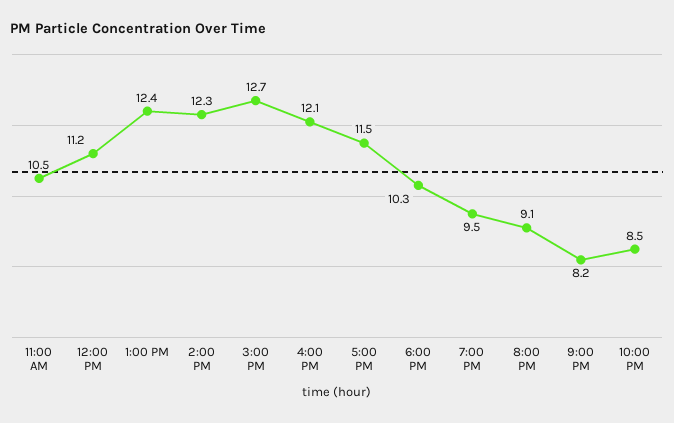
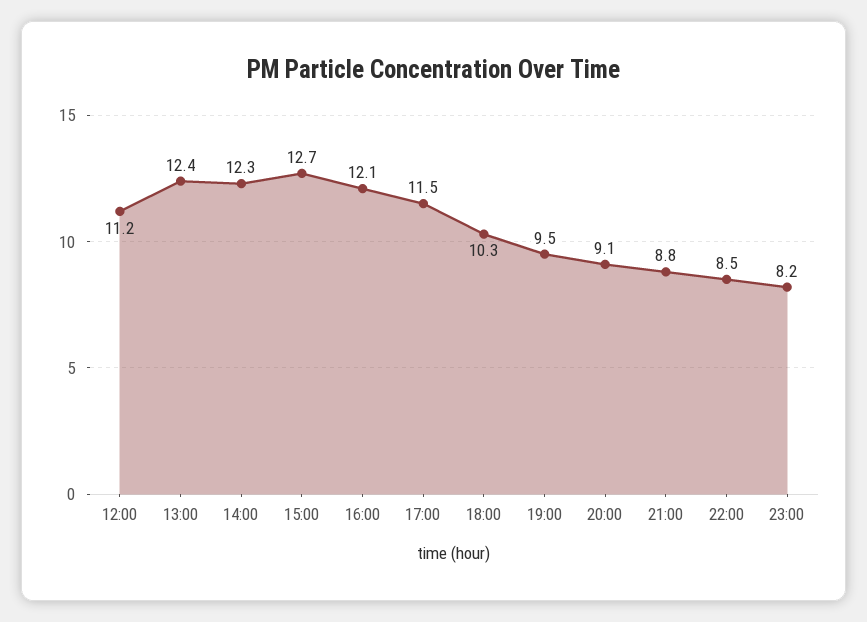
11:00 AM: 10.5 -> none
9:00 PM: 8.2 -> 8.8
23:00: none -> 8.2

